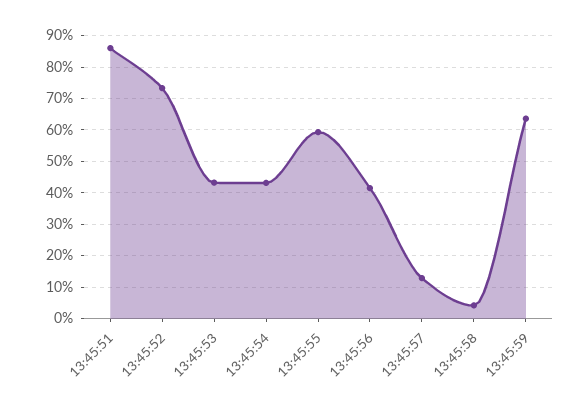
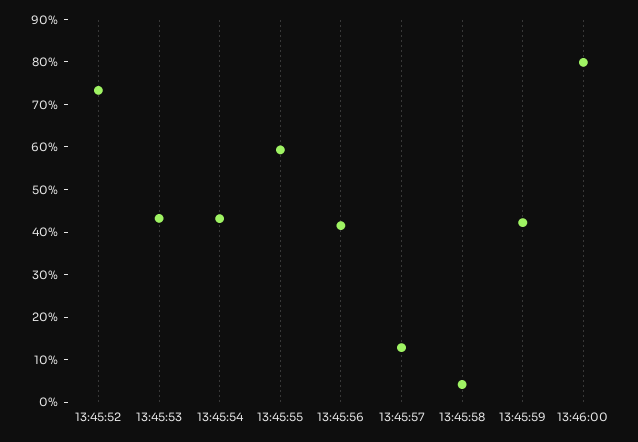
13:45:51: 86 -> none
13:45:59: 64 -> 42
13:46:00: none -> 80

